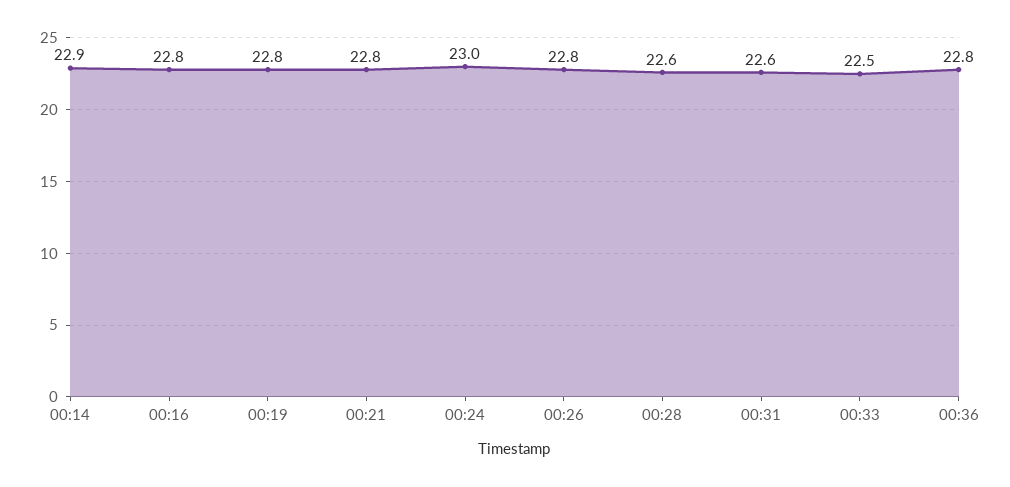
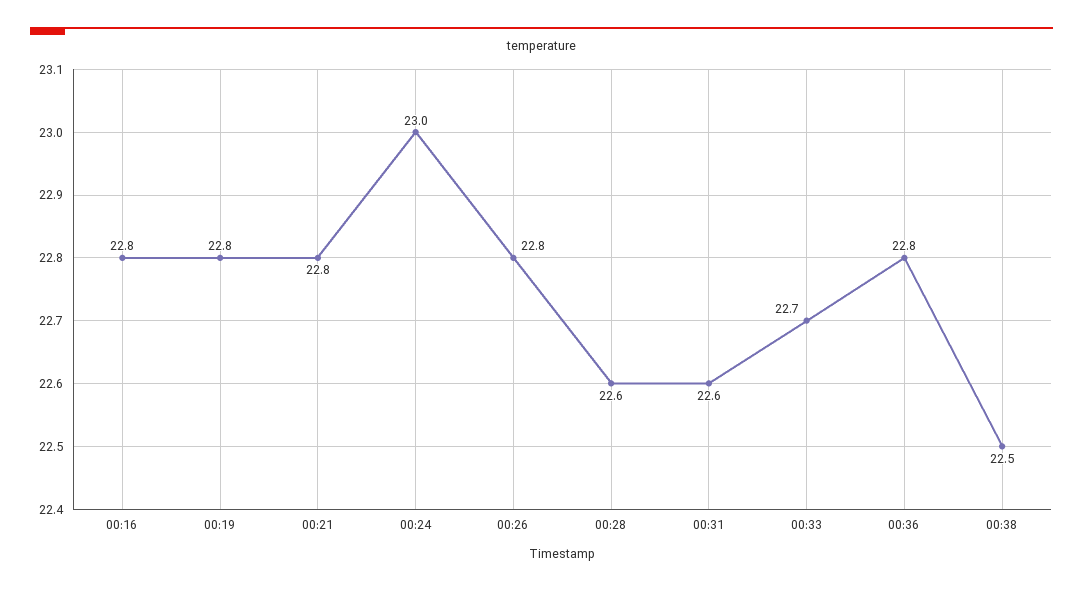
00:14: 22.9 -> none
00:33: 22.5 -> 22.7
00:38: none -> 22.5

